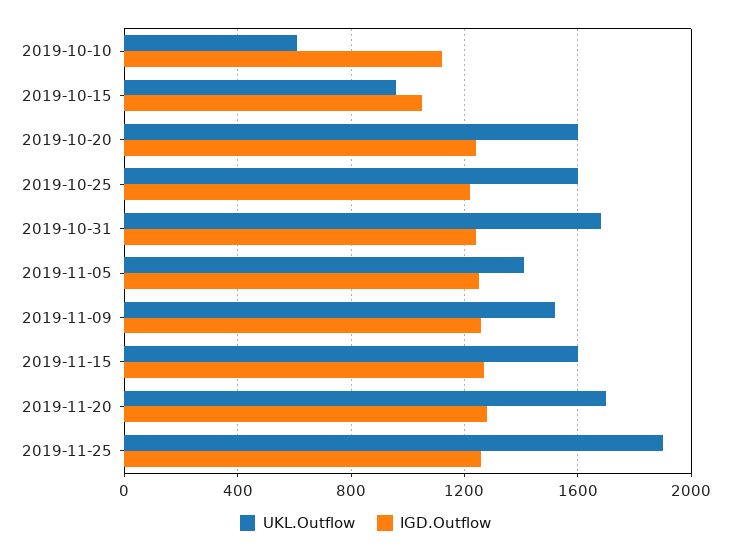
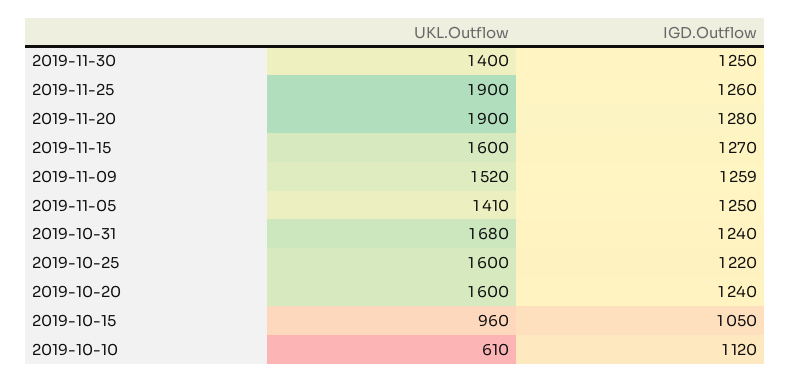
UKL.Outflow, 2019-11-20: 1700 -> 1900
UKL.Outflow, 2019-11-30: none -> 1400
IGD.Outflow, 2019-11-30: none -> 1250

